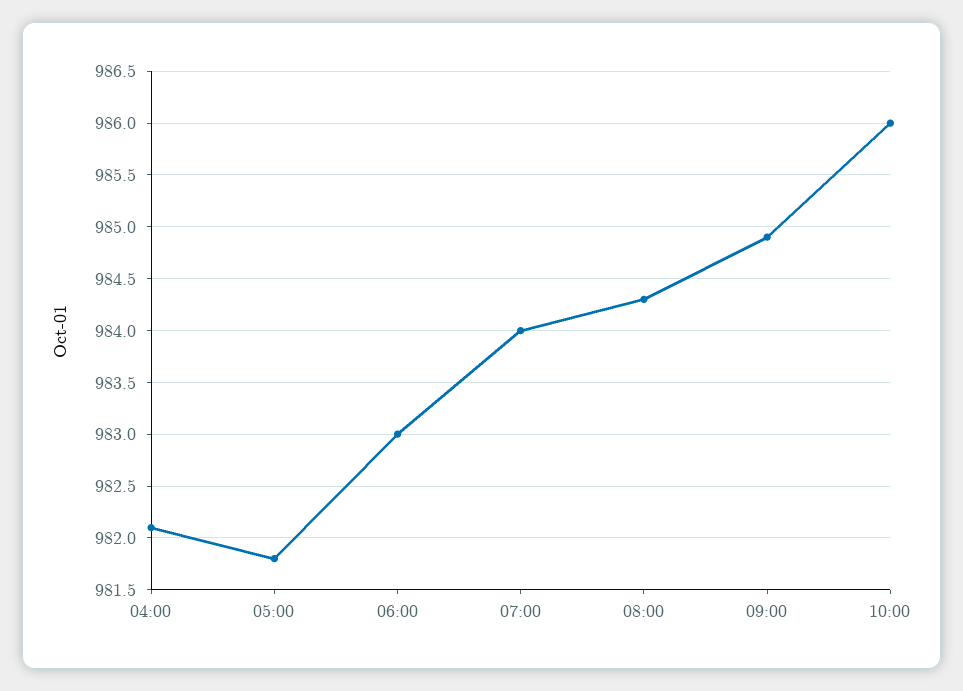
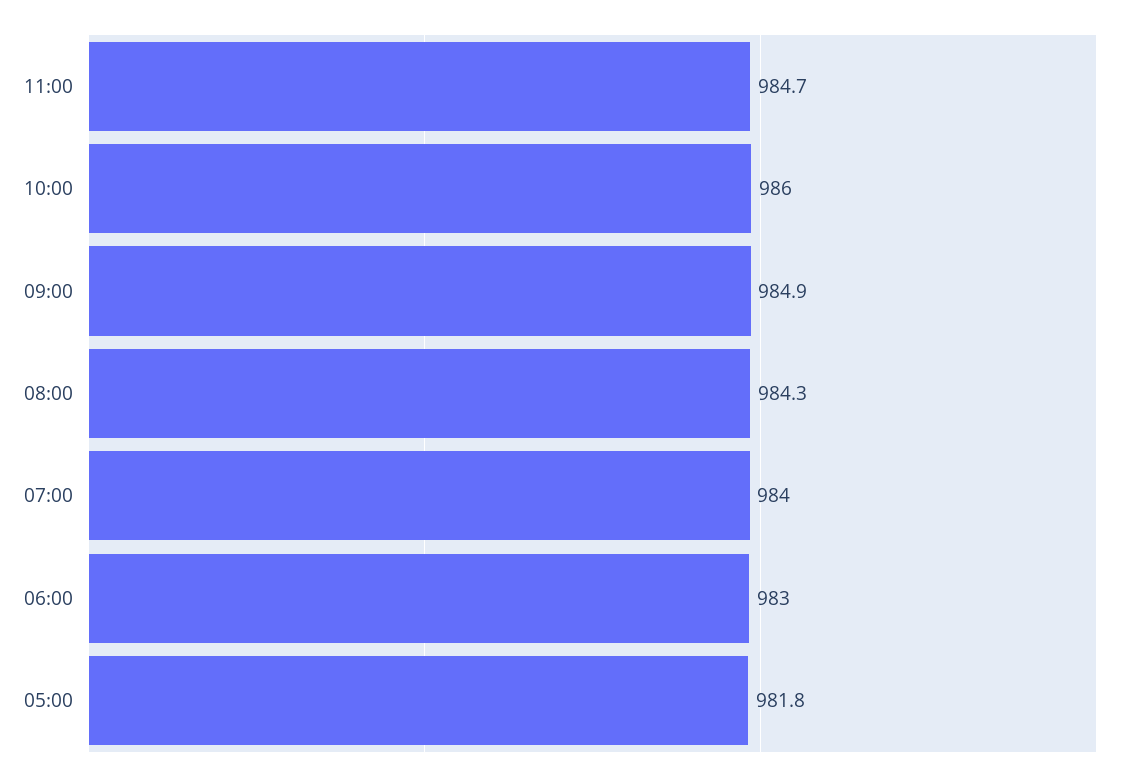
04:00: 982.1 -> none
11:00: none -> 984.7

